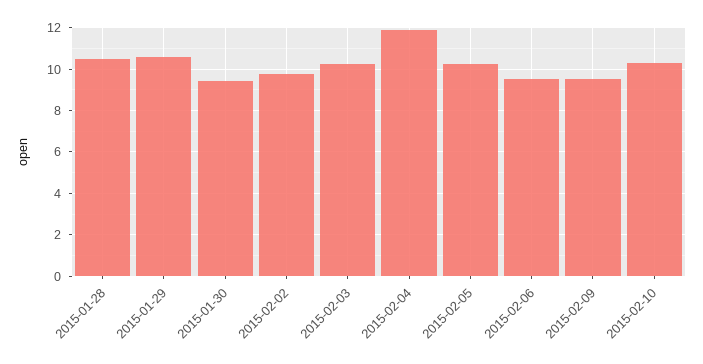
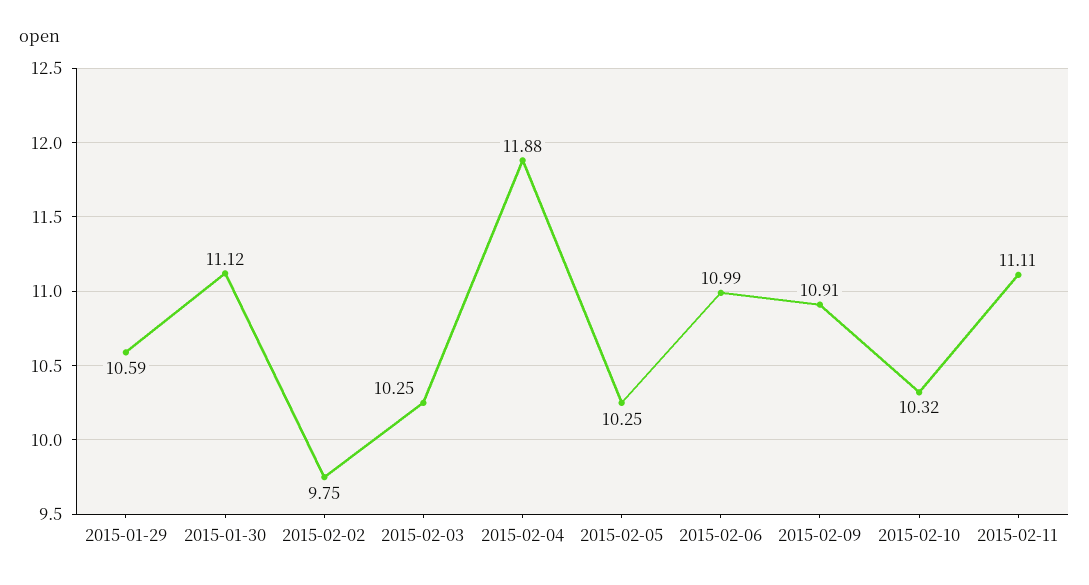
2015-01-28: 10.5 -> none
2015-01-30: 9.5 -> 11.12
2015-02-06: 9.5 -> 10.99
2015-02-09: 9.5 -> 10.91
2015-02-11: none -> 11.11

